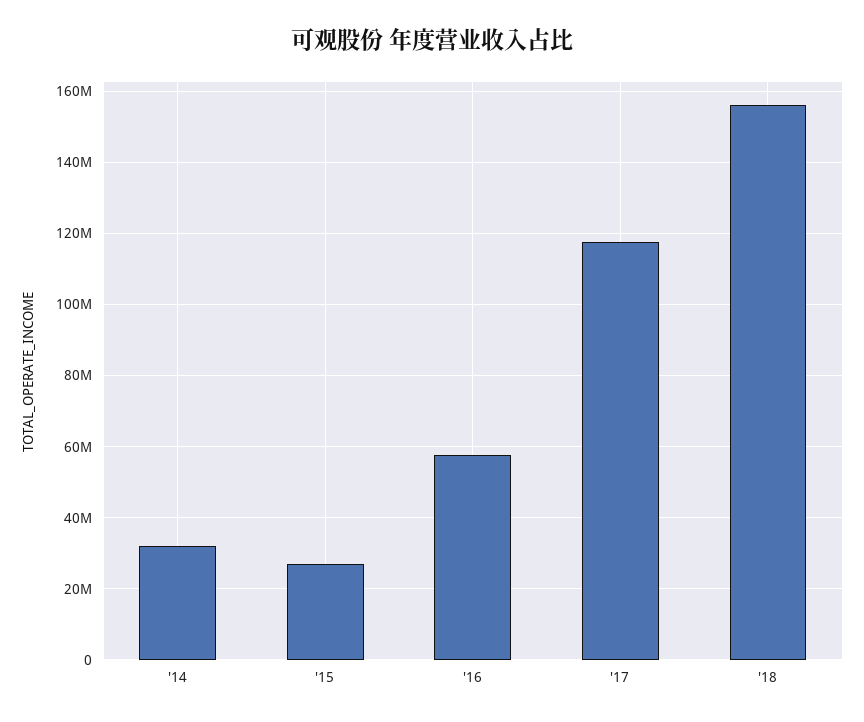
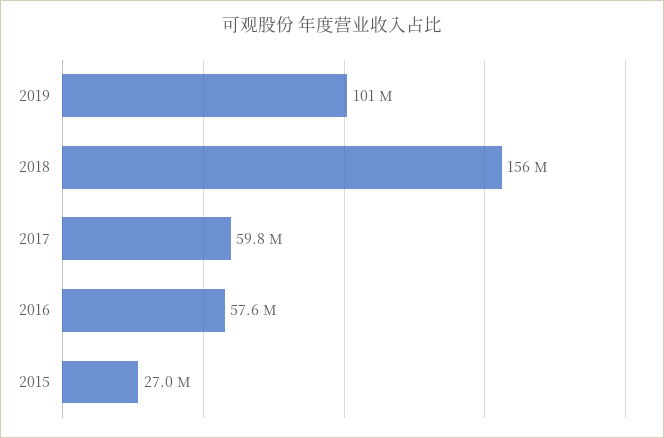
'14: 32000000 -> none
'17: 118000000 -> 59800000
2019: none -> 101000000

